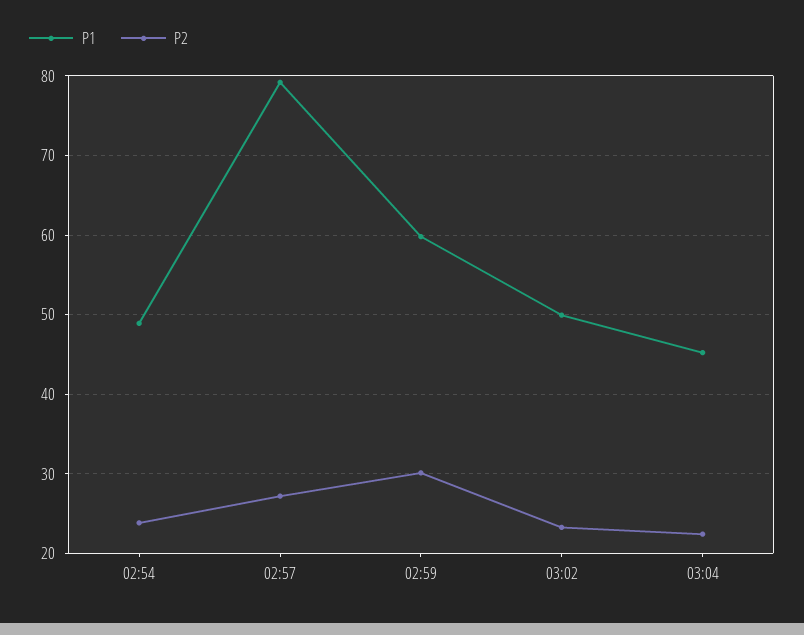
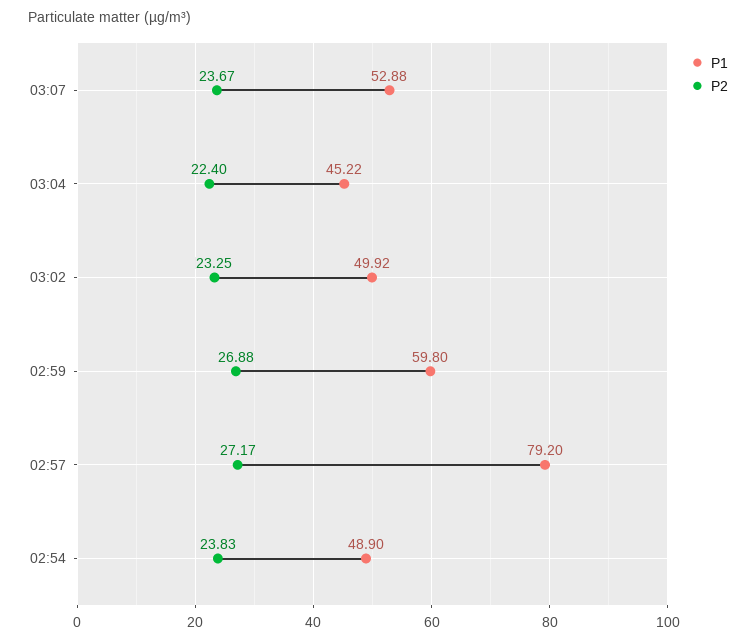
P2, 02:59: 30 -> 26.88
P1, 03:07: none -> 52.88
P2, 03:07: none -> 23.67

